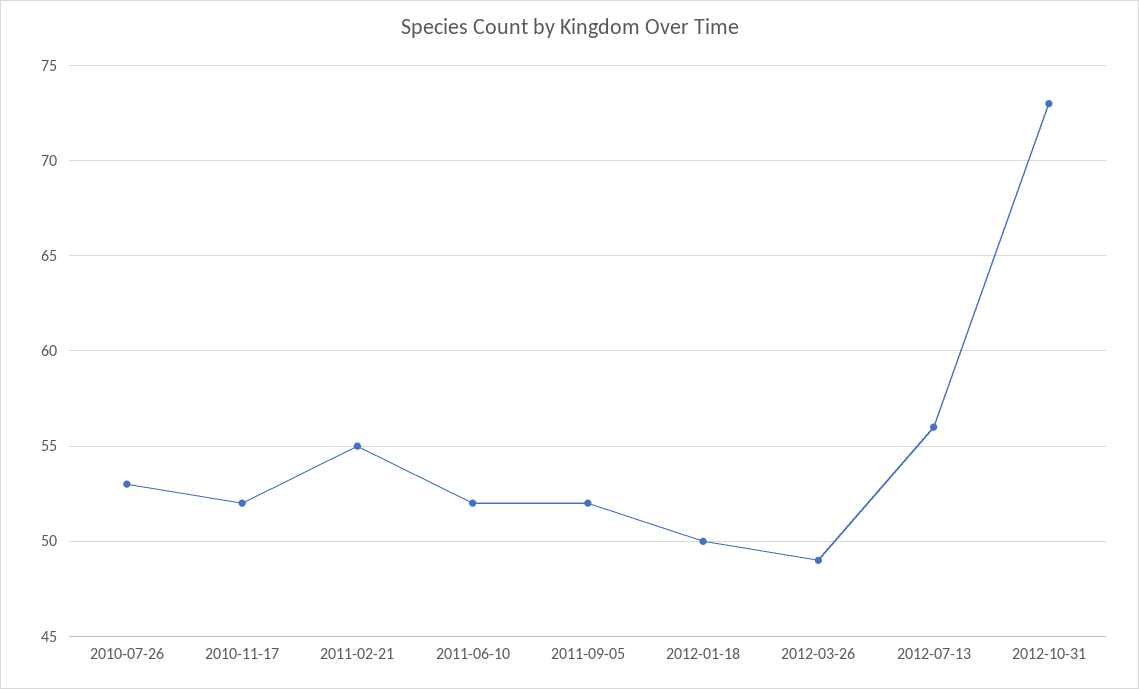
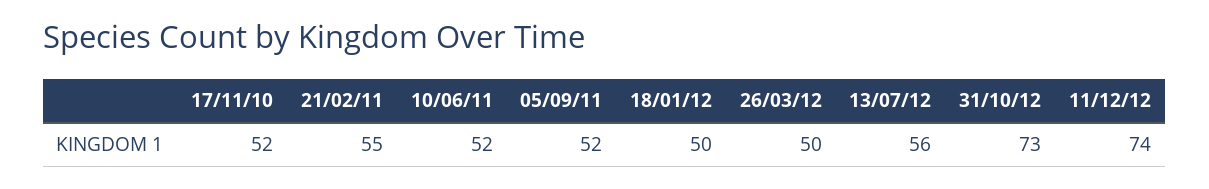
2010-07-26: 53 -> none
2012-03-26: 49 -> 50
11/12/12: none -> 74

